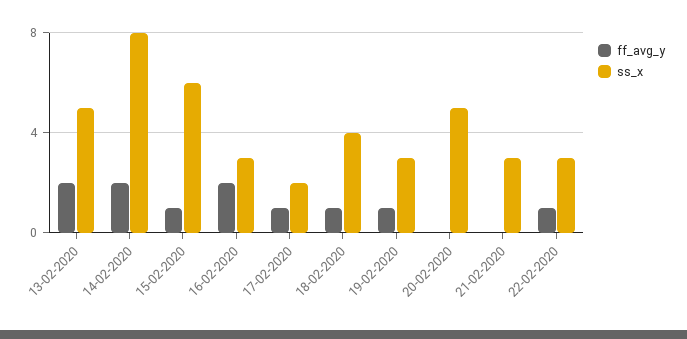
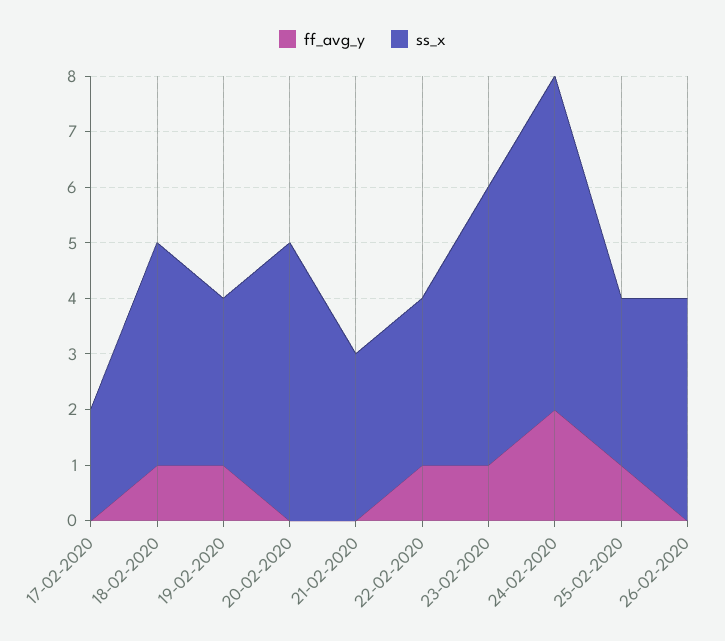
ff_avg_y, 13-02-2020: 2 -> none
ss_x, 13-02-2020: 5 -> none
ff_avg_y, 14-02-2020: 2 -> none
ss_x, 14-02-2020: 8 -> none
ff_avg_y, 15-02-2020: 1 -> none
ss_x, 15-02-2020: 6 -> none
ff_avg_y, 16-02-2020: 2 -> none
ss_x, 16-02-2020: 3 -> none
ff_avg_y, 17-02-2020: 1 -> 0
ff_avg_y, 23-02-2020: none -> 1
ss_x, 23-02-2020: none -> 5
ff_avg_y, 24-02-2020: none -> 2
ss_x, 24-02-2020: none -> 6
ff_avg_y, 25-02-2020: none -> 1
ss_x, 25-02-2020: none -> 3
ff_avg_y, 26-02-2020: none -> 0
ss_x, 26-02-2020: none -> 4

